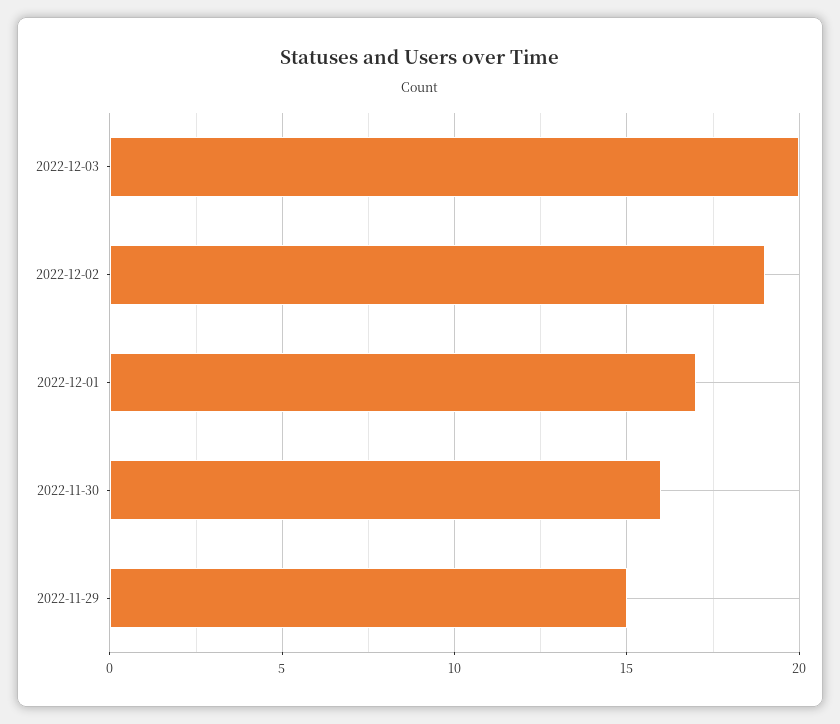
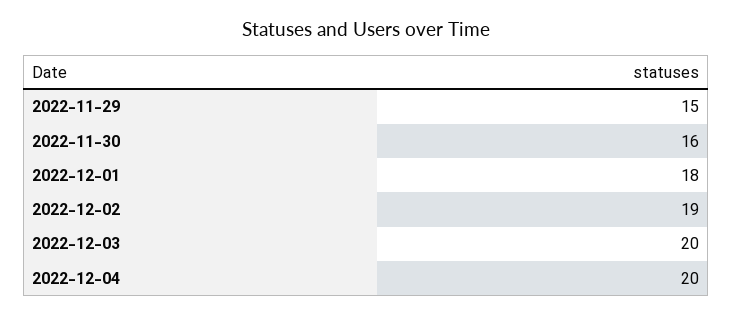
2022-12-01: 17 -> 18
2022-12-04: none -> 20

